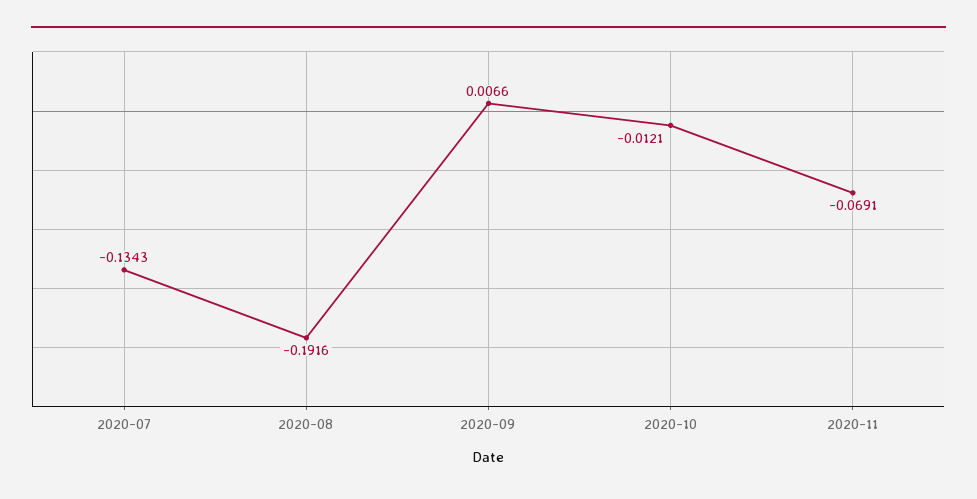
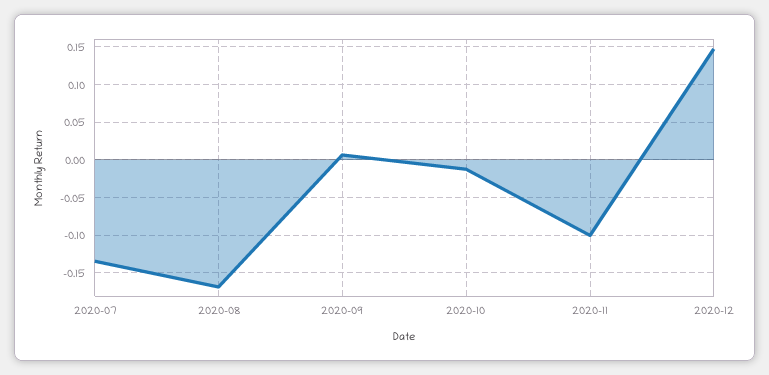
2020-08: -0.1916 -> -0.17
2020-11: -0.0691 -> -0.1
2020-12: none -> 0.15

